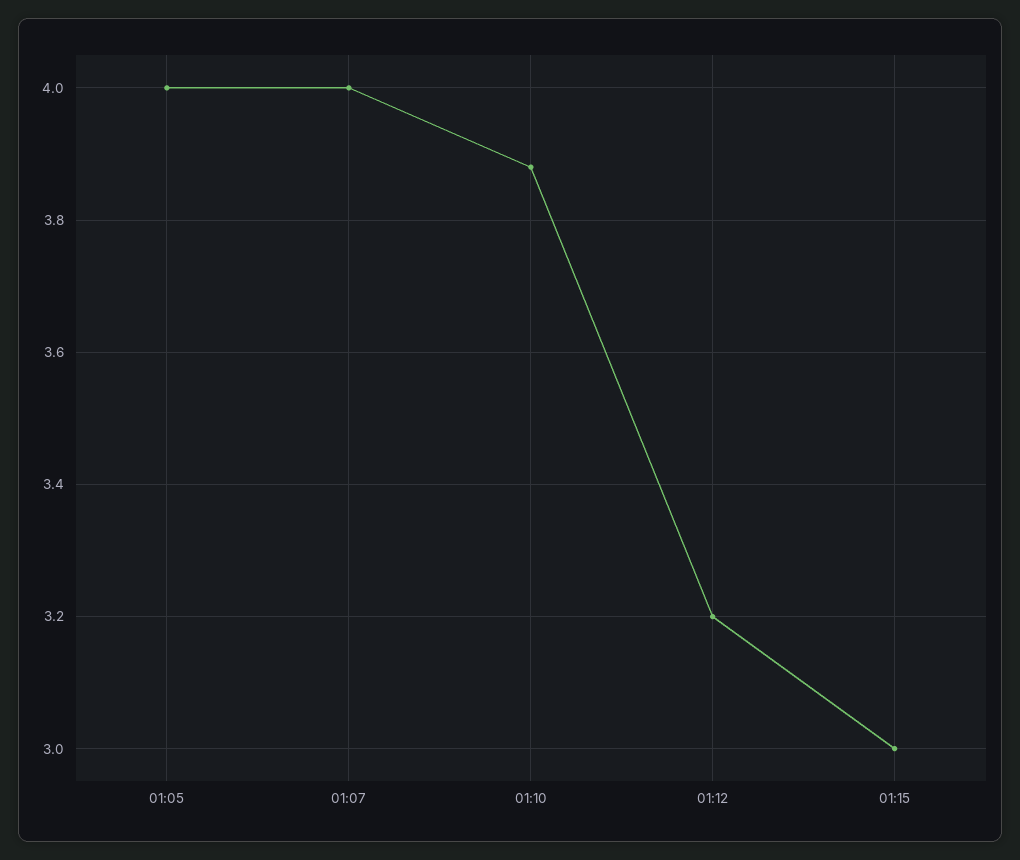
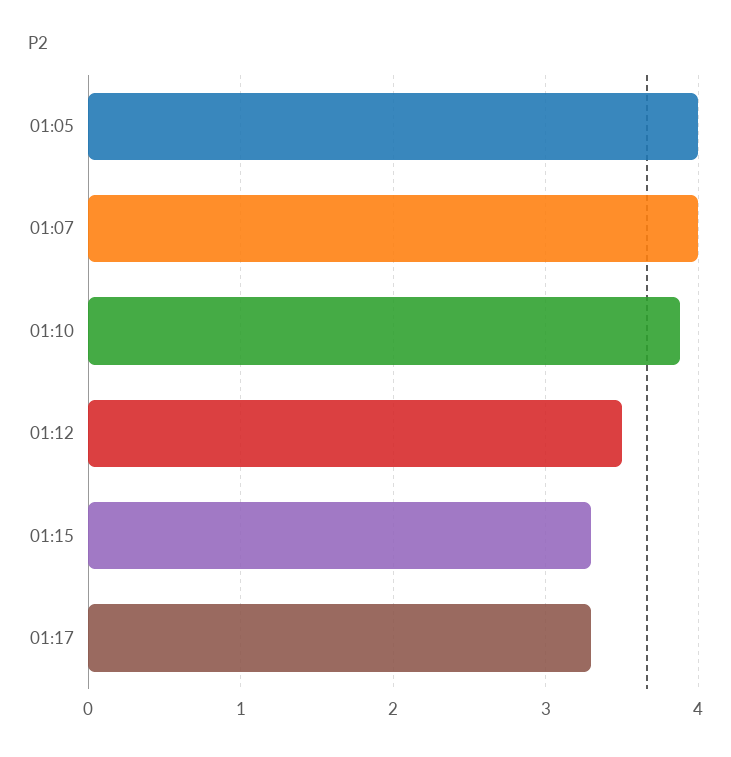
01:12: 3.2 -> 3.5
01:15: 3 -> 3.3
01:17: none -> 3.3

